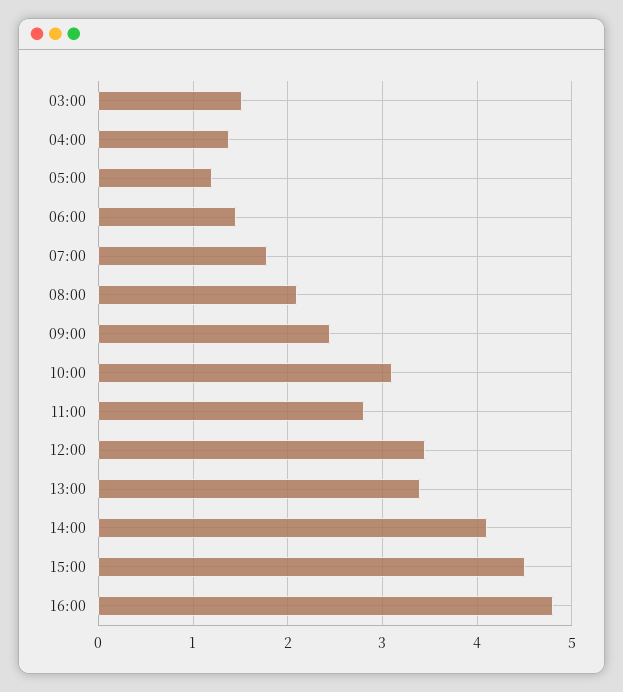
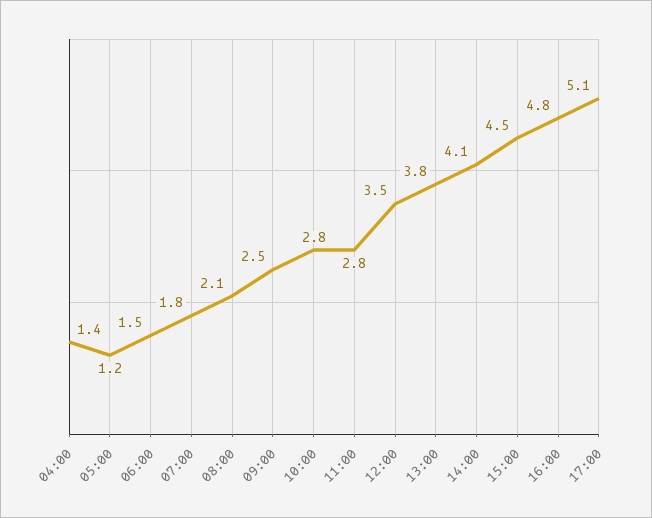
03:00: 1.5 -> none
10:00: 3.1 -> 2.8
13:00: 3.4 -> 3.8
17:00: none -> 5.1

